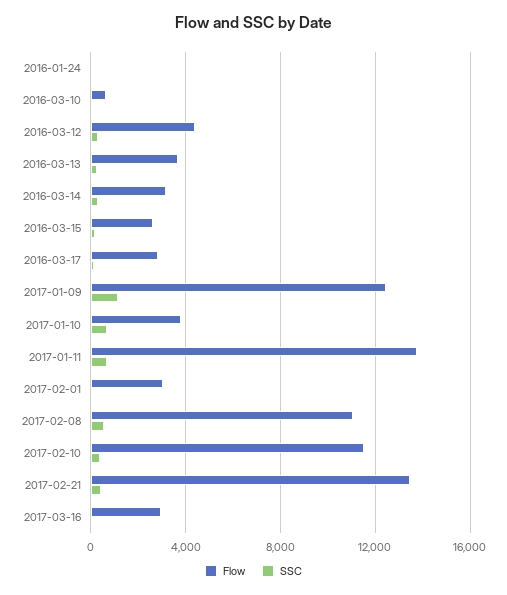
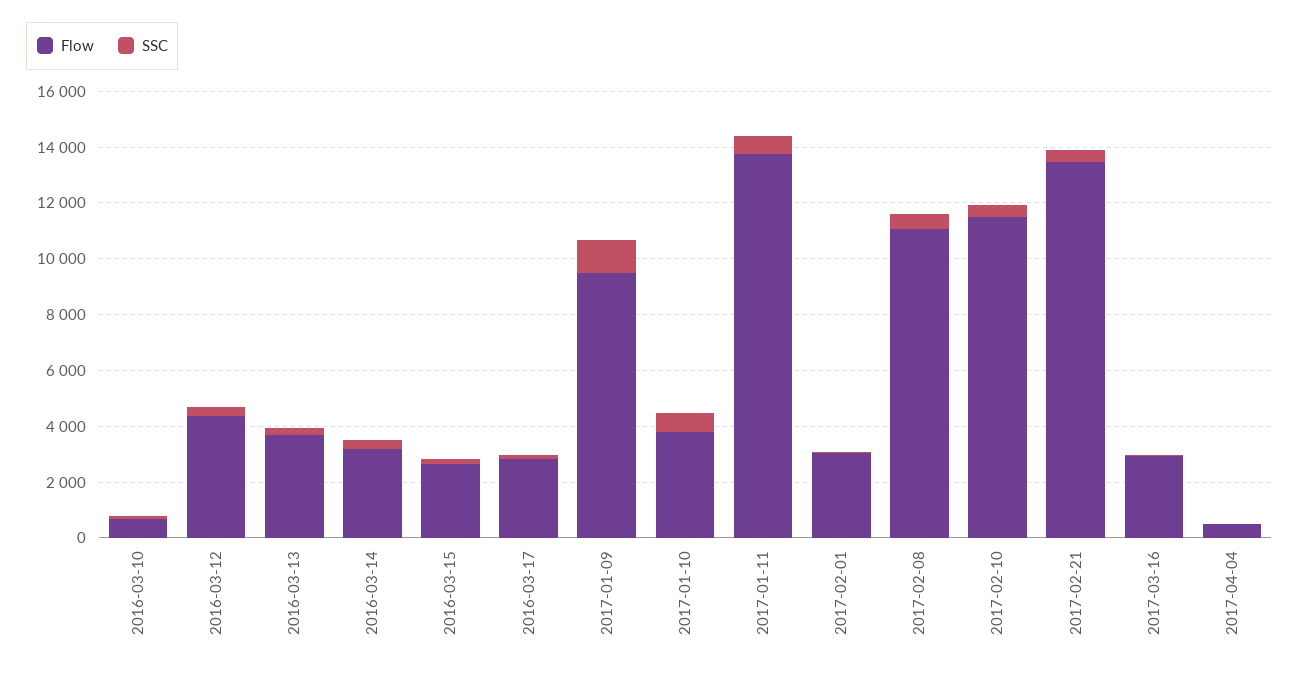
Flow, 2016-01-24: 0 -> none
SSC, 2016-01-24: 0 -> none
Flow, 2017-01-09: 12500 -> 9500
Flow, 2017-04-04: none -> 500
SSC, 2017-04-04: none -> 0

